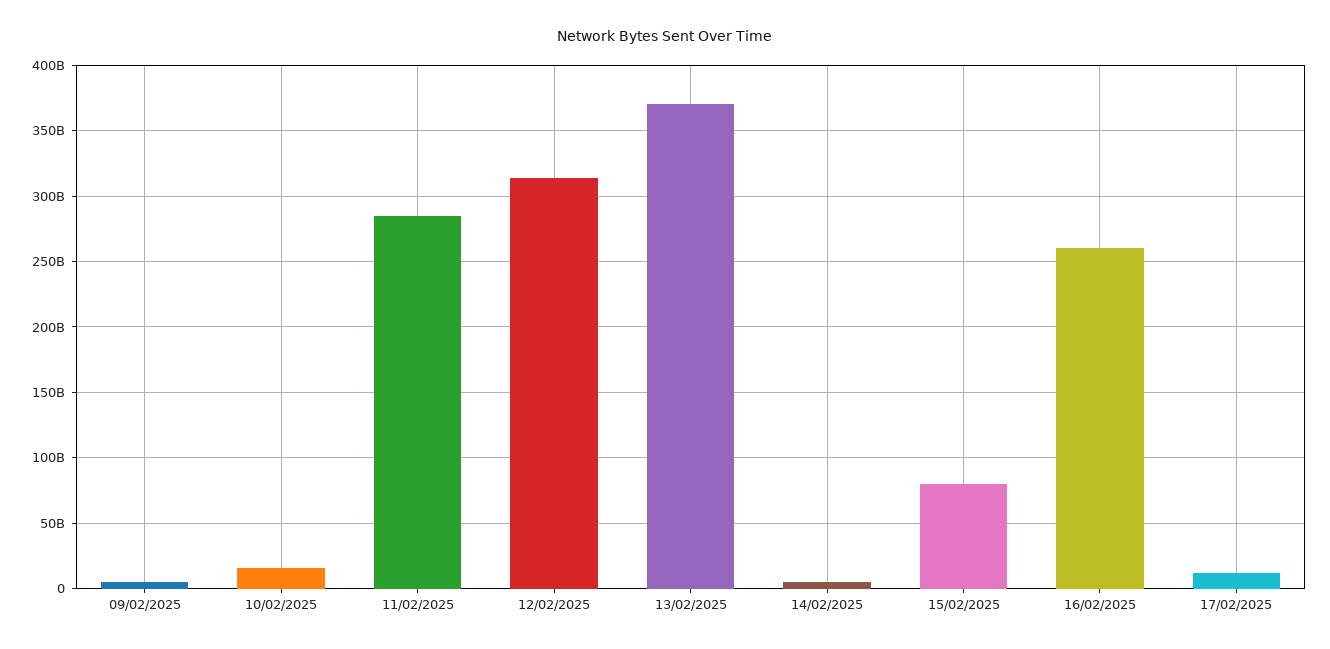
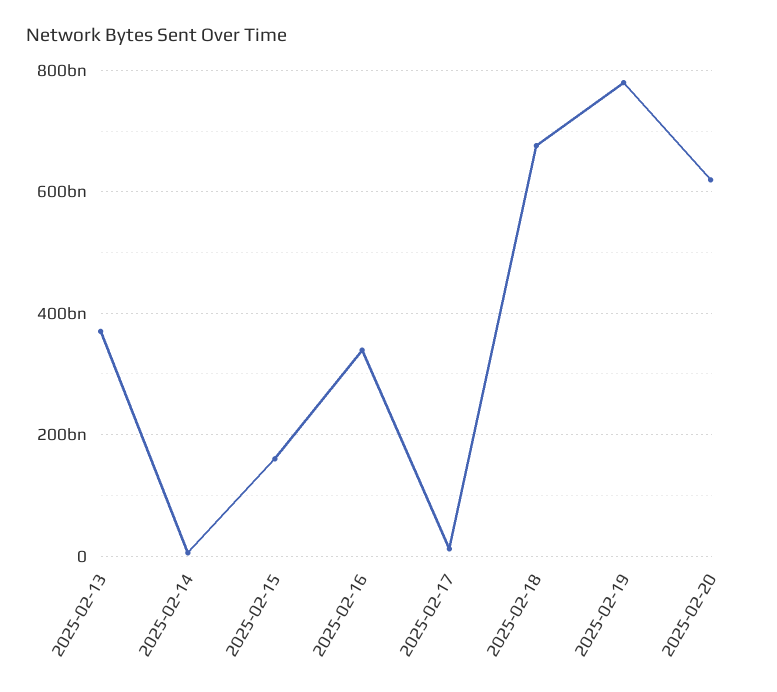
09/02/2025: 5000000000 -> none
10/02/2025: 15000000000 -> none
11/02/2025: 285000000000 -> none
12/02/2025: 315000000000 -> none
15/02/2025: 80000000000 -> 160000000000
16/02/2025: 260000000000 -> 340000000000
2025-02-18: none -> 680000000000
2025-02-19: none -> 780000000000
2025-02-20: none -> 620000000000

